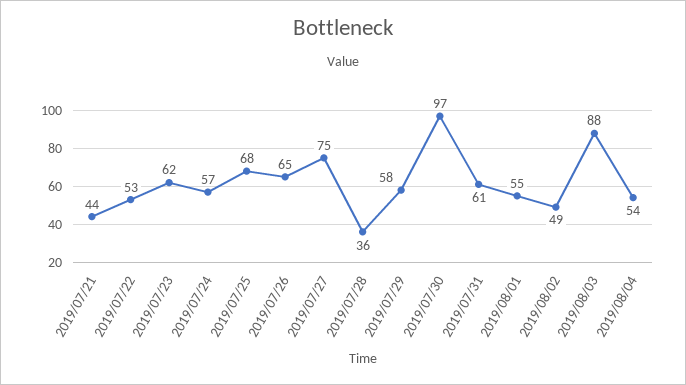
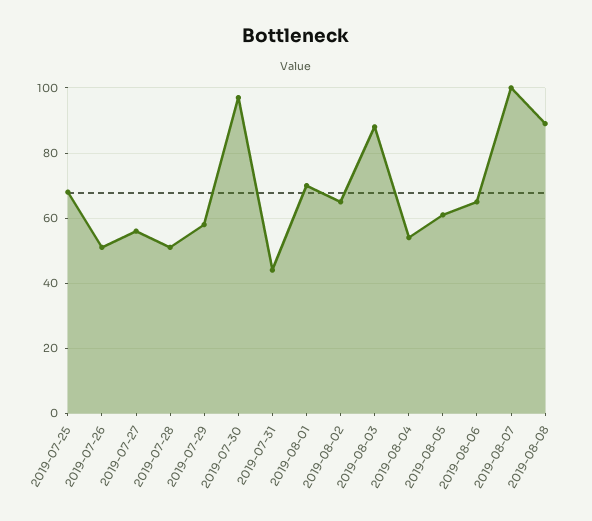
2019/07/21: 44 -> none
2019/07/22: 53 -> none
2019/07/23: 62 -> none
2019/07/24: 57 -> none
2019/07/26: 65 -> 50
2019/07/27: 75 -> 55
2019/07/28: 36 -> 50
2019/07/31: 61 -> 45
2019/08/01: 55 -> 70
2019/08/02: 49 -> 65
2019-08-05: none -> 60
2019-08-06: none -> 65
2019-08-07: none -> 100
2019-08-08: none -> 90

